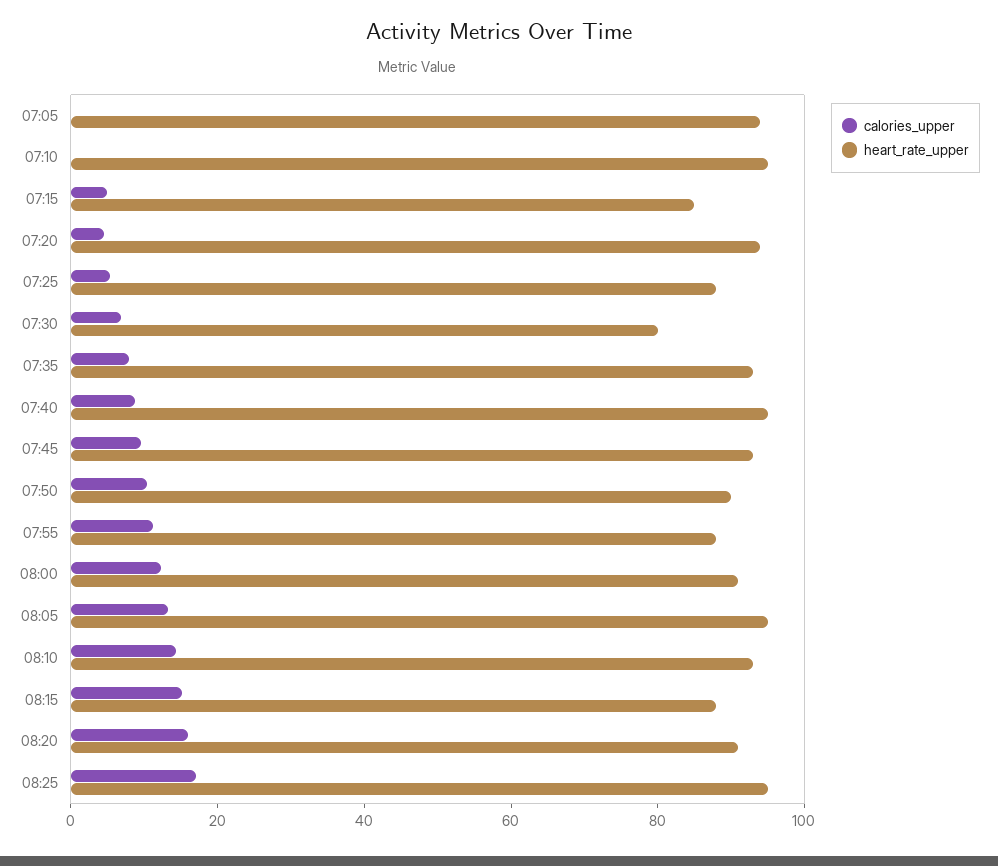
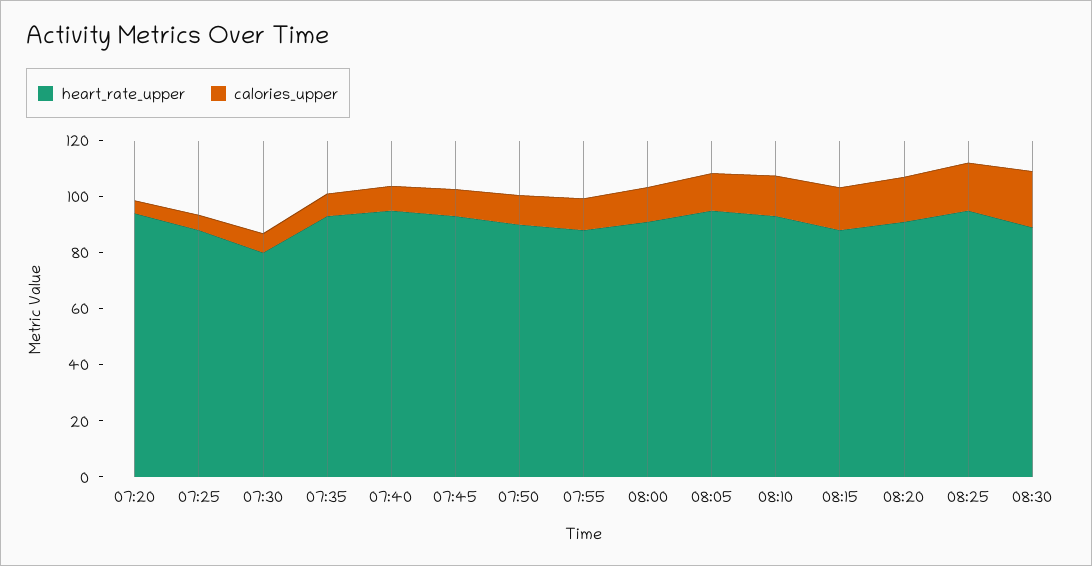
calories_upper, 07:05: 0 -> none
heart_rate_upper, 07:05: 95 -> none
calories_upper, 07:10: 0 -> none
heart_rate_upper, 07:10: 95 -> none
calories_upper, 07:15: 5 -> none
heart_rate_upper, 07:15: 85 -> none
heart_rate_upper, 08:30: none -> 90
calories_upper, 08:30: none -> 20

